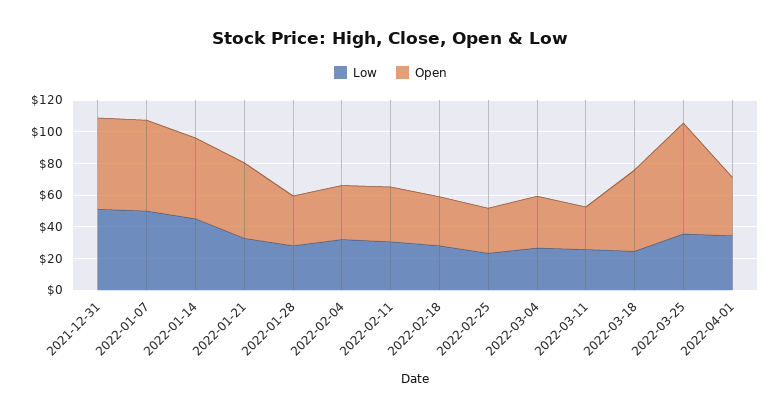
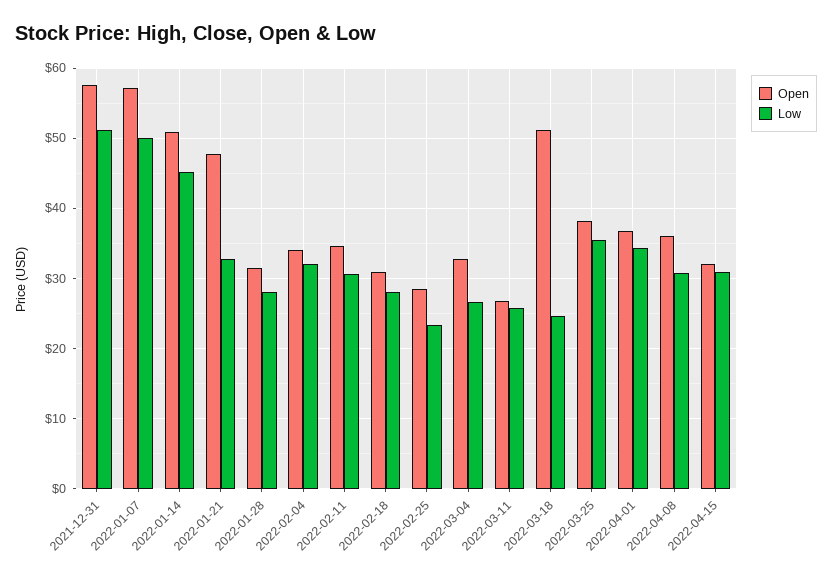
Open, 2022-03-25: 70 -> 38
Open, 2022-04-08: none -> 36
Low, 2022-04-08: none -> 31
Open, 2022-04-15: none -> 32
Low, 2022-04-15: none -> 31

